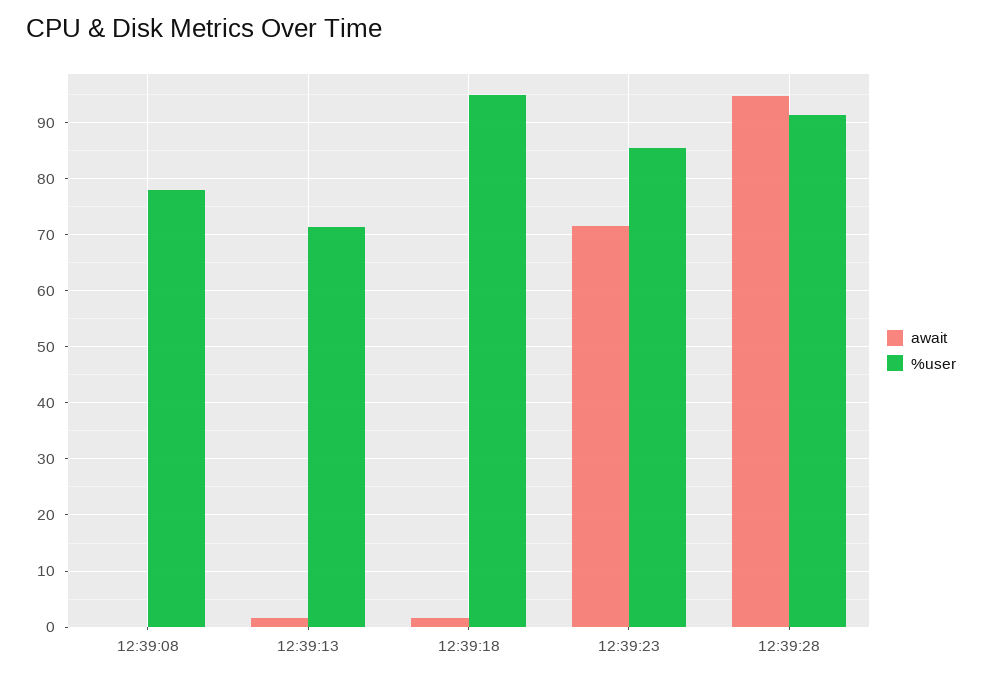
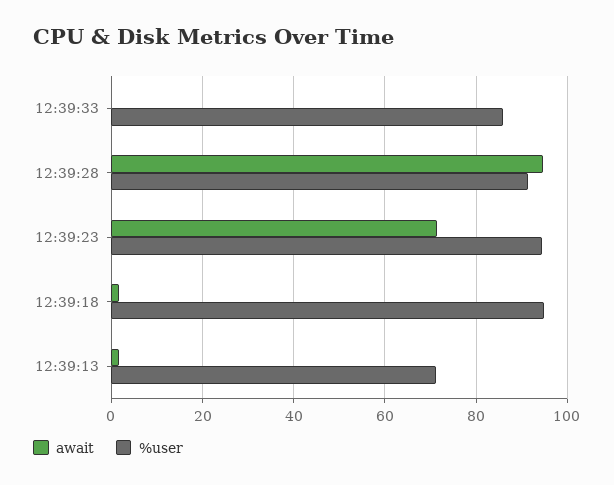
await, 12:39:08: 0 -> none
%user, 12:39:08: 78 -> none
%user, 12:39:23: 86 -> 94
await, 12:39:33: none -> 0
%user, 12:39:33: none -> 86

